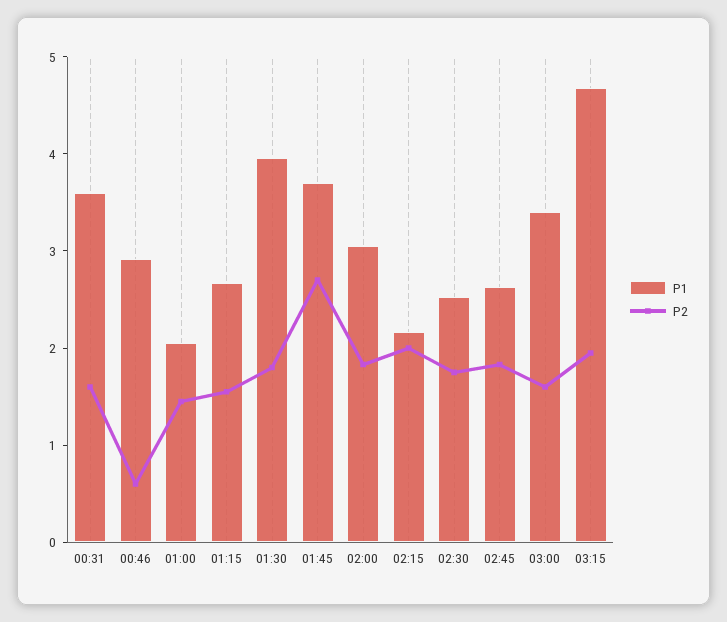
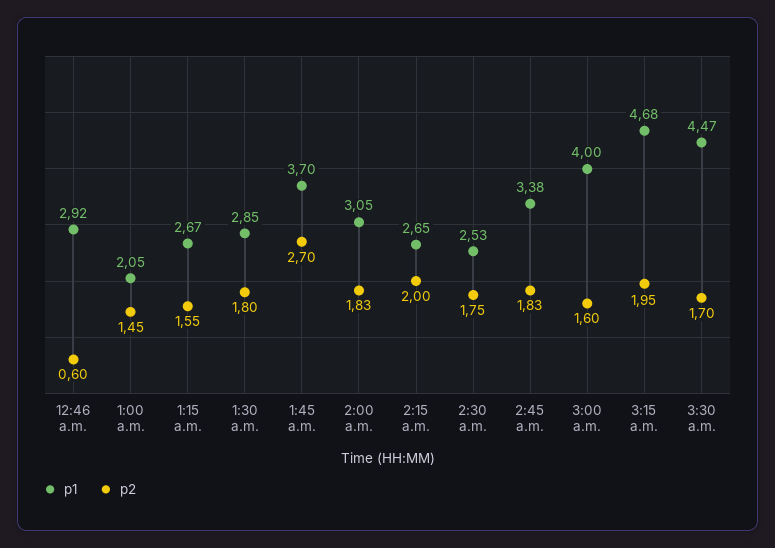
P1, 00:31: 3.6 -> none
P2, 00:31: 1.6 -> none
P1, 01:30: 4 -> 2.85
P1, 02:15: 2.2 -> 2.65
P1, 02:45: 2.6 -> 3.38
P1, 03:00: 3.4 -> 4
P1, 3:30 a.m.: none -> 4.47
P2, 3:30 a.m.: none -> 1.7

